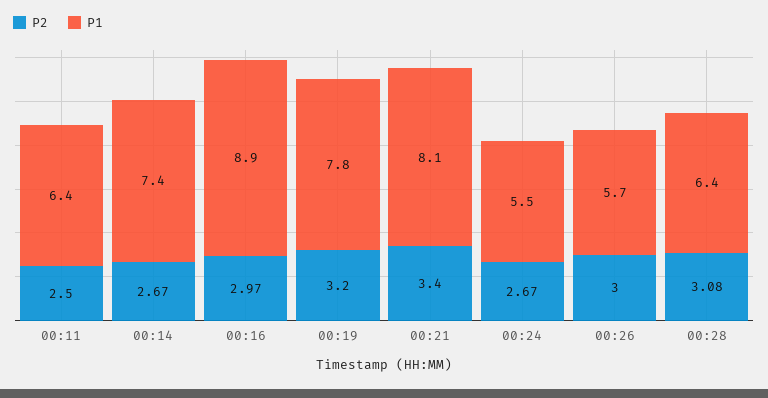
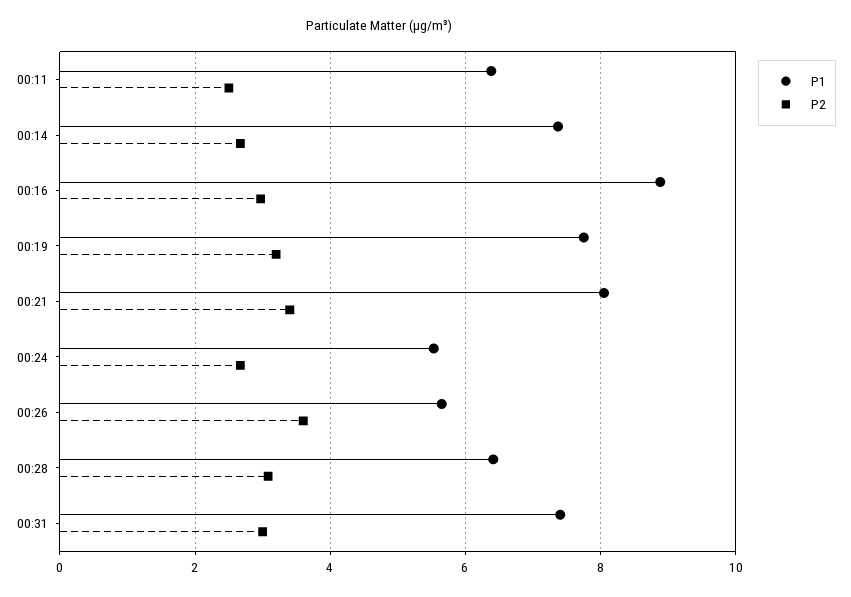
P2, 00:26: 3 -> 3.6
P1, 00:31: none -> 7.4
P2, 00:31: none -> 3

